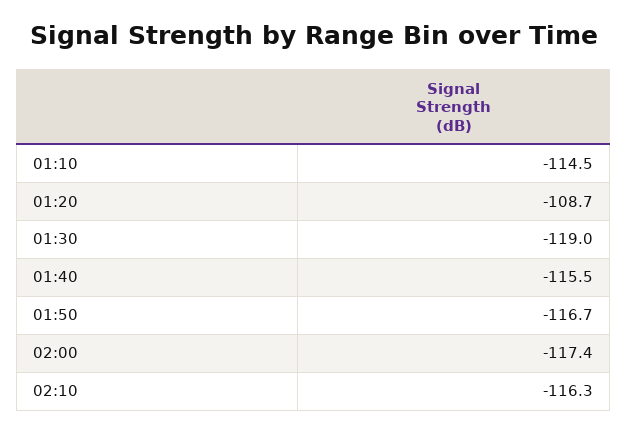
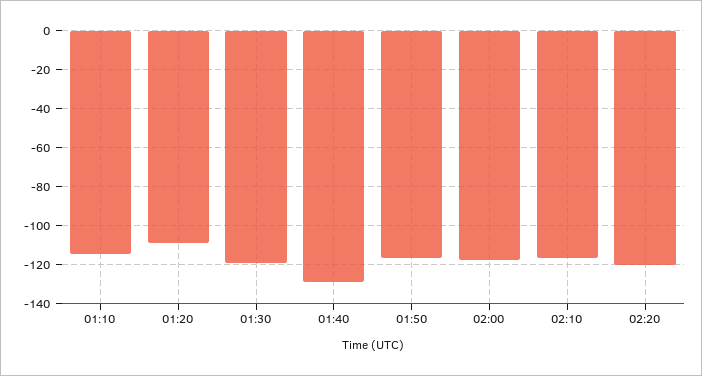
01:40: -115.5 -> -130
02:20: none -> -120

